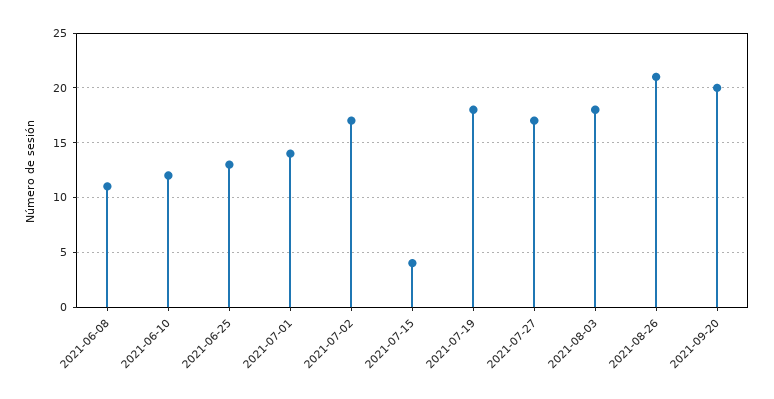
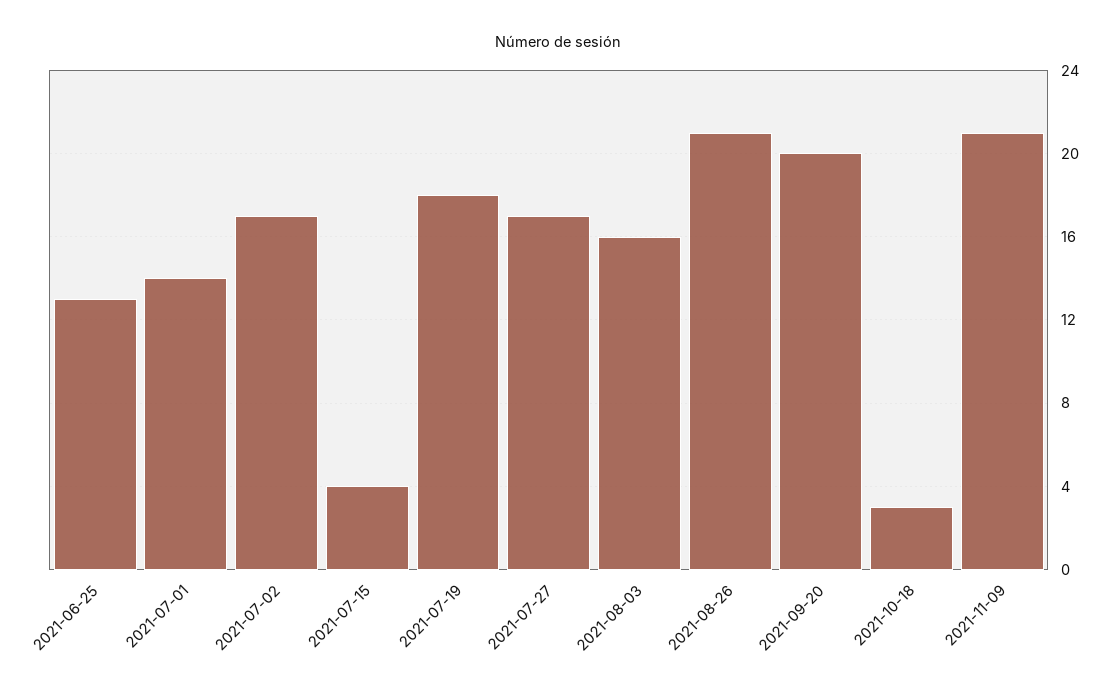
2021-06-08: 11 -> none
2021-06-10: 12 -> none
2021-08-03: 18 -> 16
2021-10-18: none -> 3
2021-11-09: none -> 21

